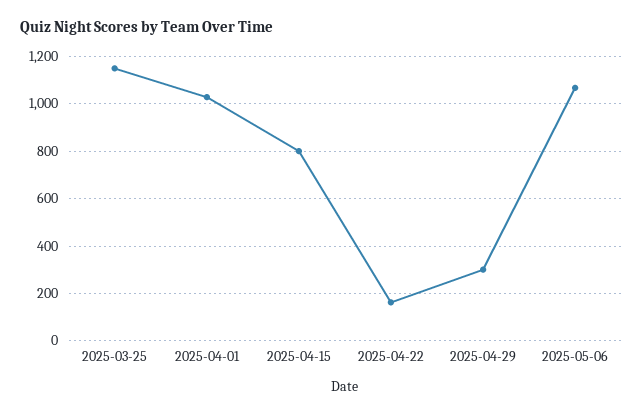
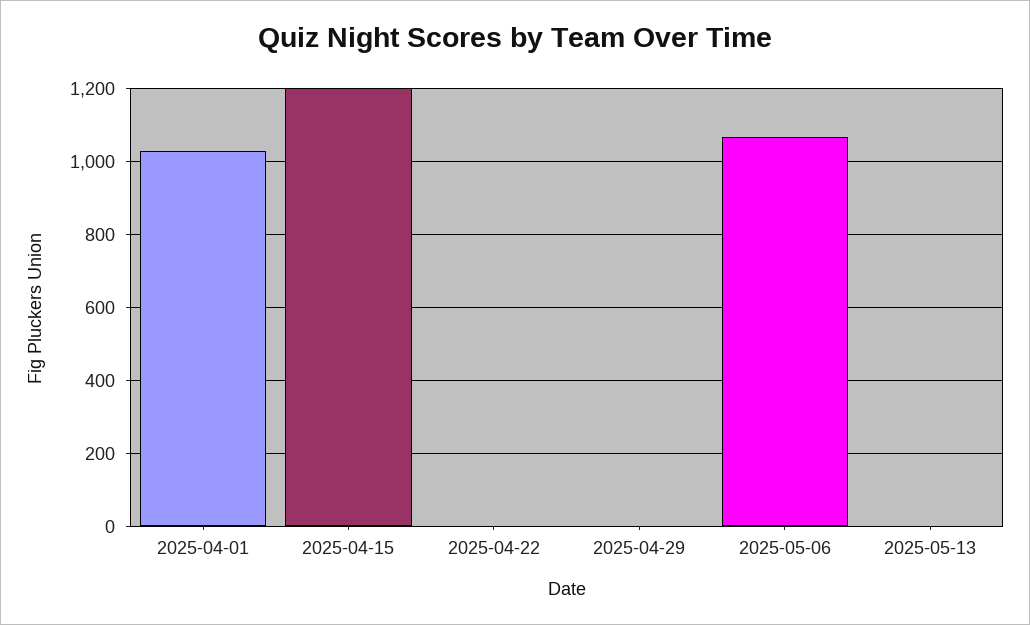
2025-03-25: 1150 -> none
2025-04-15: 800 -> 1200
2025-04-22: 150 -> 0
2025-04-29: 300 -> 0
2025-05-13: none -> 0

